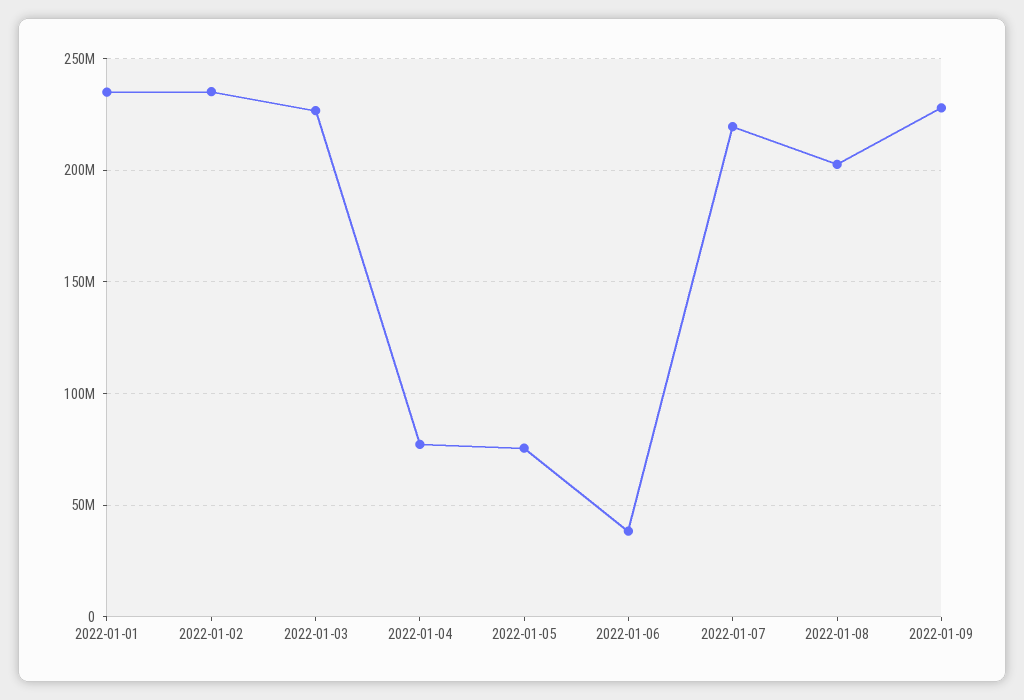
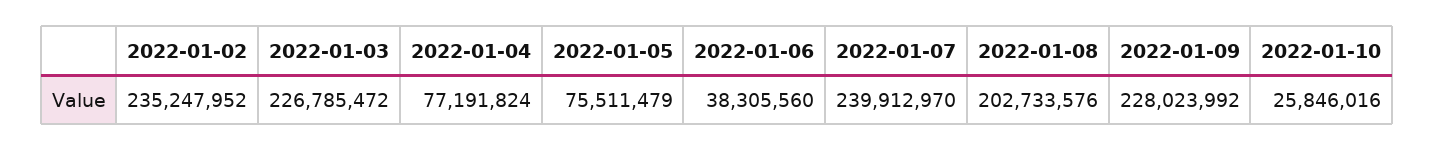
2022-01-01: 235000000 -> none
2022-01-07: 220000000 -> 239912970
2022-01-10: none -> 25846016

